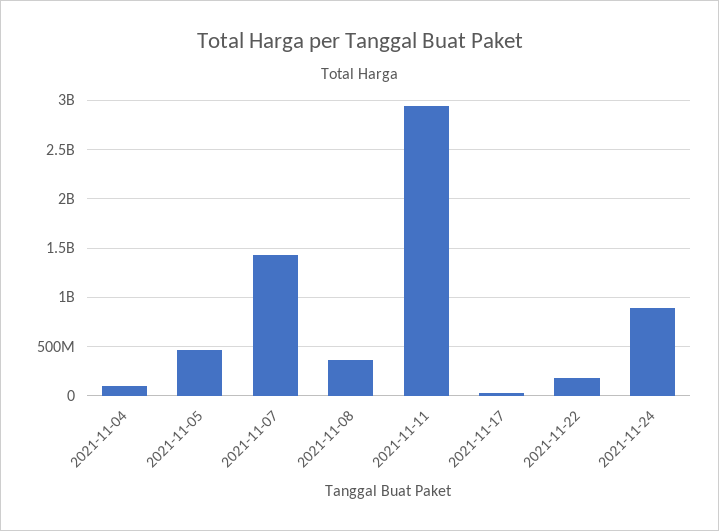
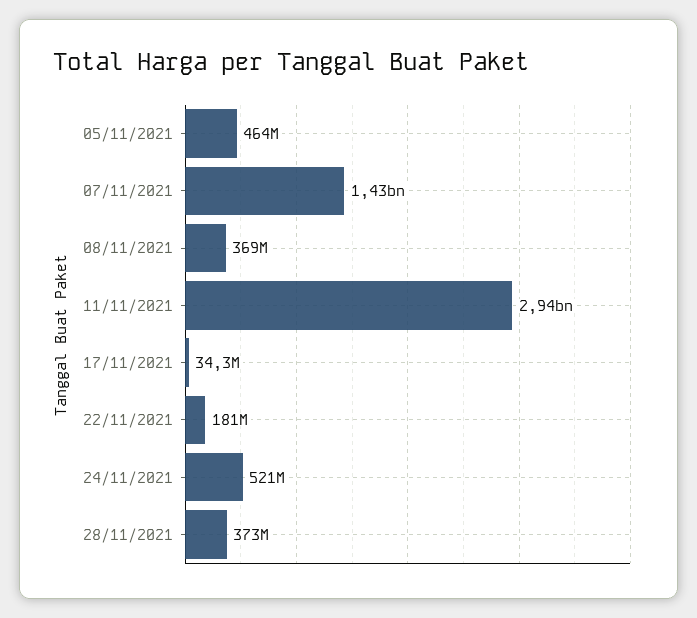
2021-11-04: 100000000 -> none
2021-11-24: 900000000 -> 521000000
28/11/2021: none -> 373000000

